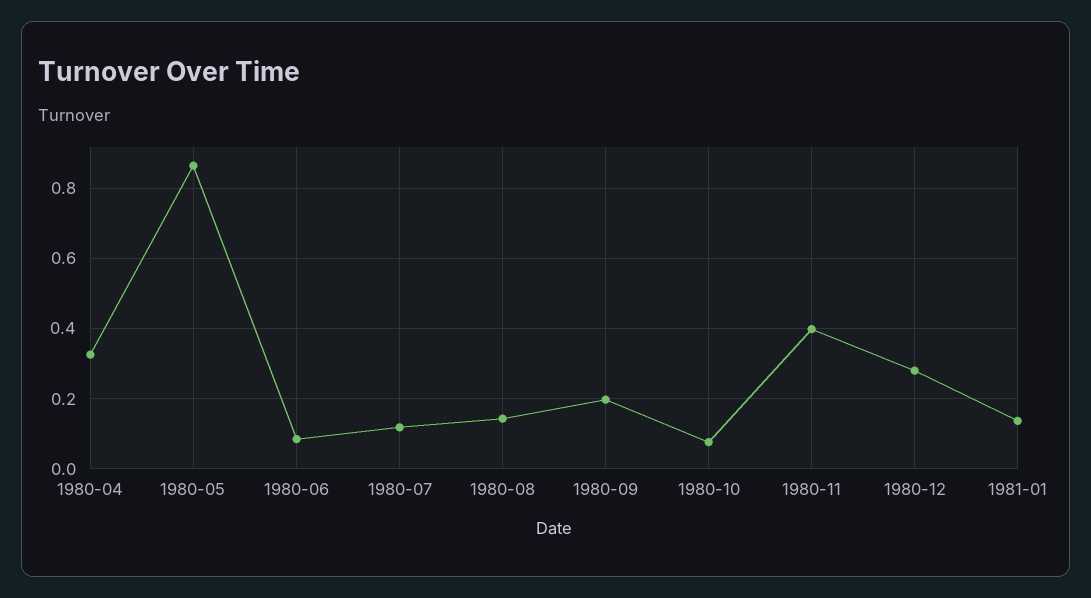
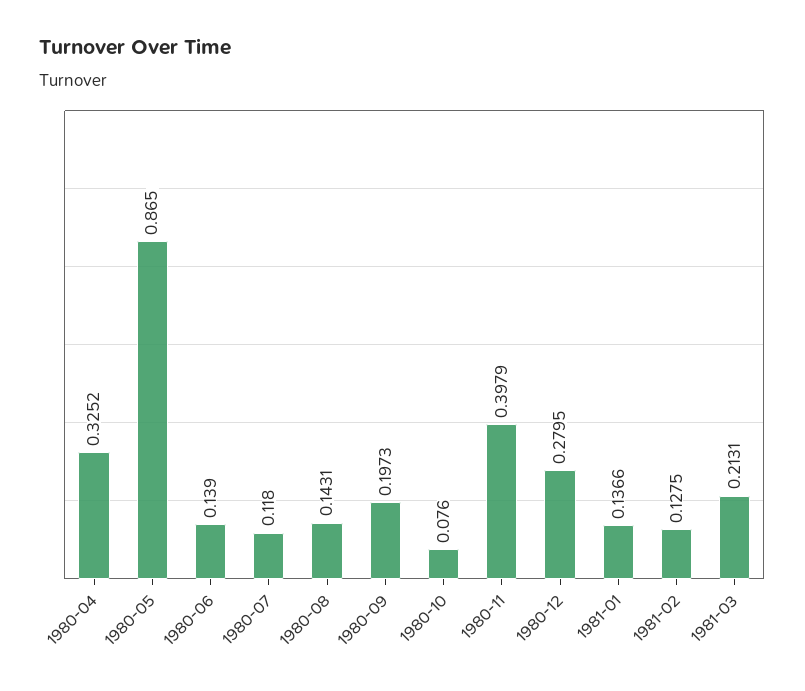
1980-06: 0.08 -> 0.139
1981-02: none -> 0.1275
1981-03: none -> 0.2131

